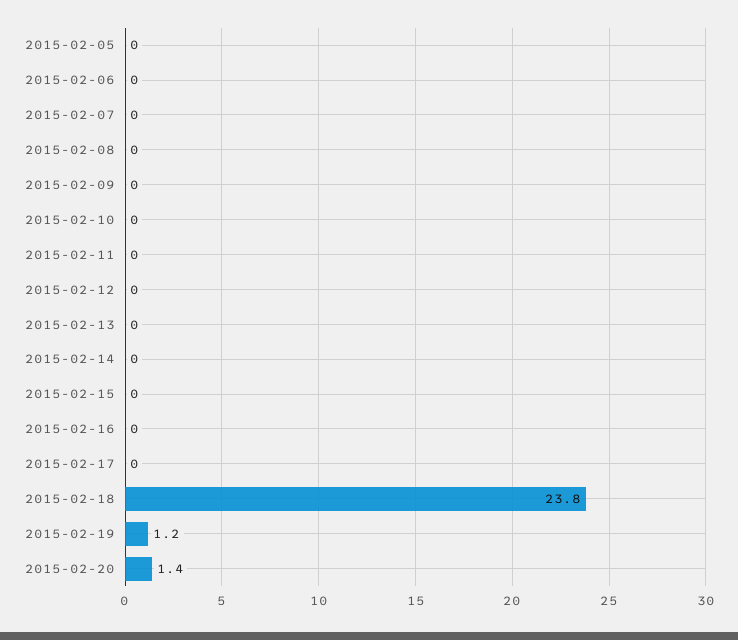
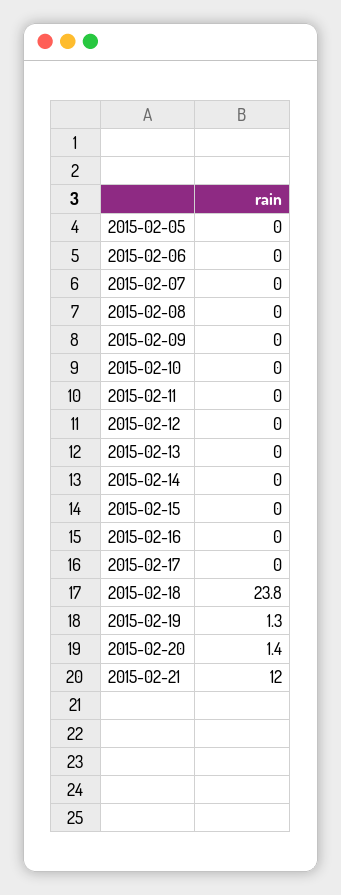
2015-02-19: 1.2 -> 1.3
2015-02-21: none -> 12

